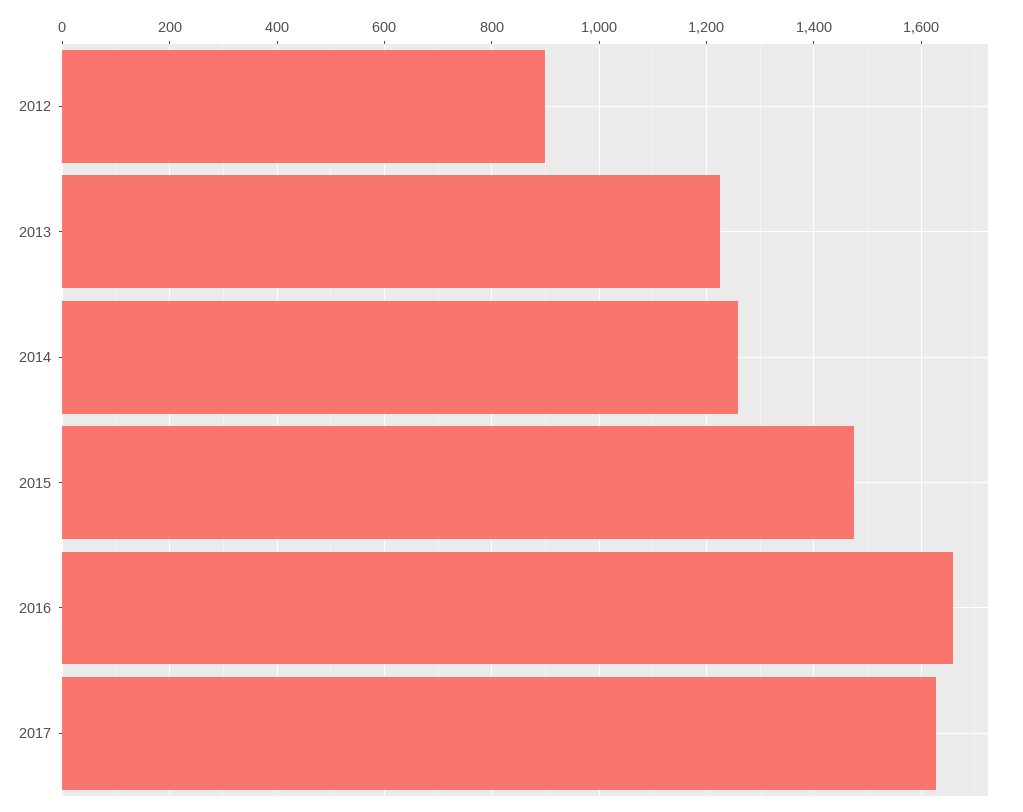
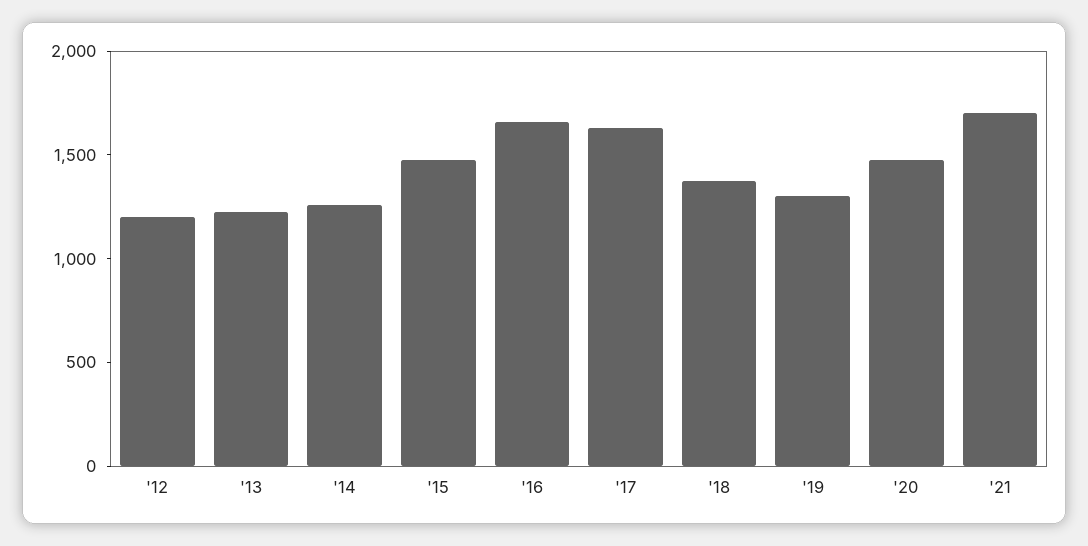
2012: 900 -> 1200
'18: none -> 1400
'19: none -> 1300
'20: none -> 1500
'21: none -> 1700

